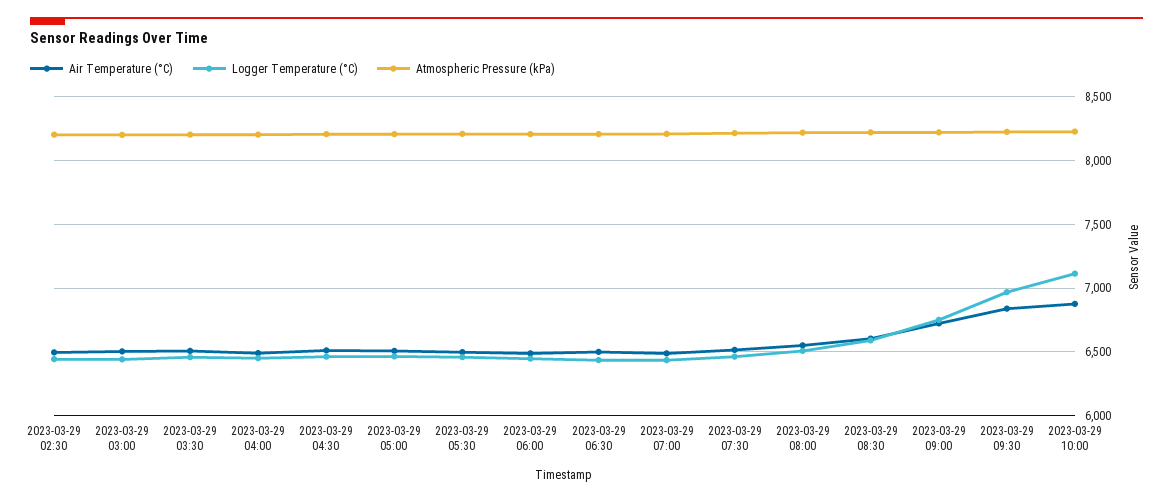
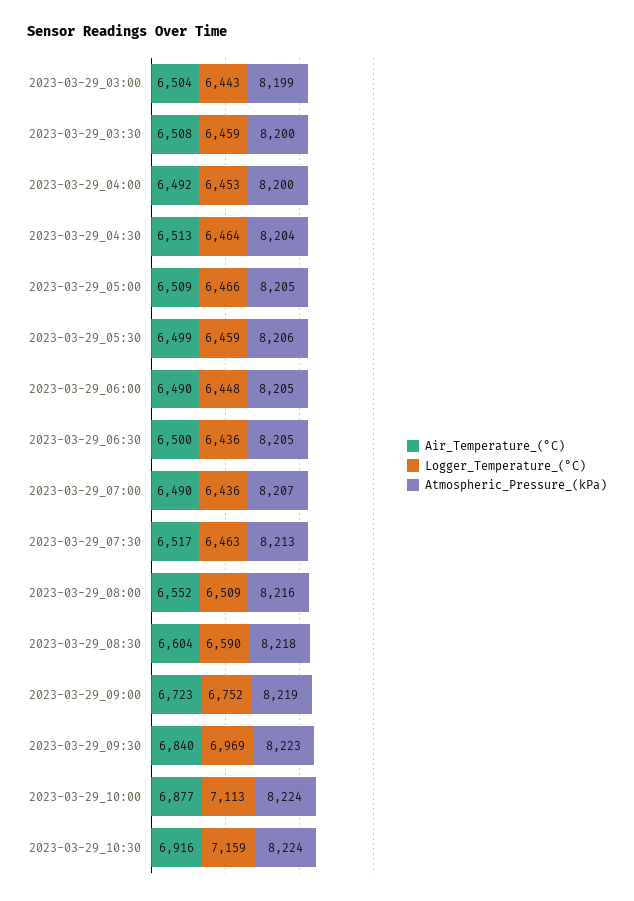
Air Temperature (°C), 2023-03-29 02:30: 6500 -> none
Logger Temperature (°C), 2023-03-29 02:30: 6450 -> none
Atmospheric Pressure (kPa), 2023-03-29 02:30: 8200 -> none
Air Temperature (°C), 2023-03-29_10:30: none -> 6916
Logger Temperature (°C), 2023-03-29_10:30: none -> 7159
Atmospheric Pressure (kPa), 2023-03-29_10:30: none -> 8224

